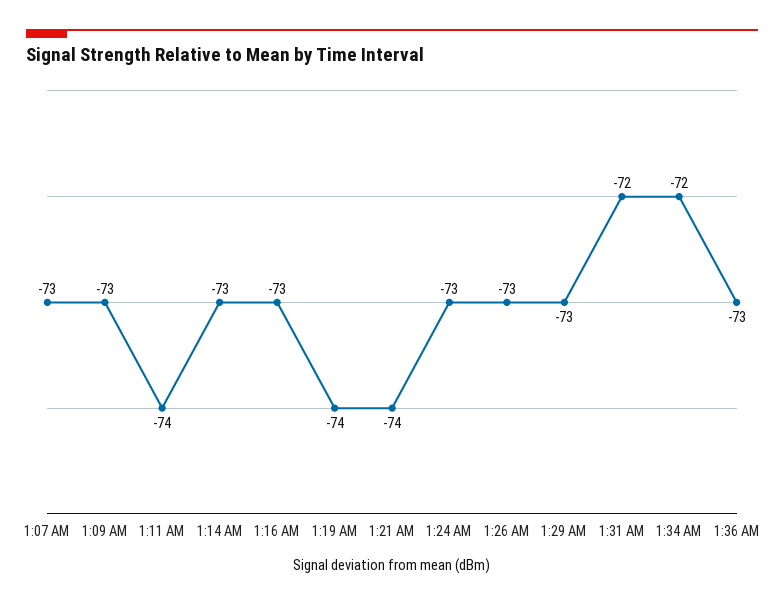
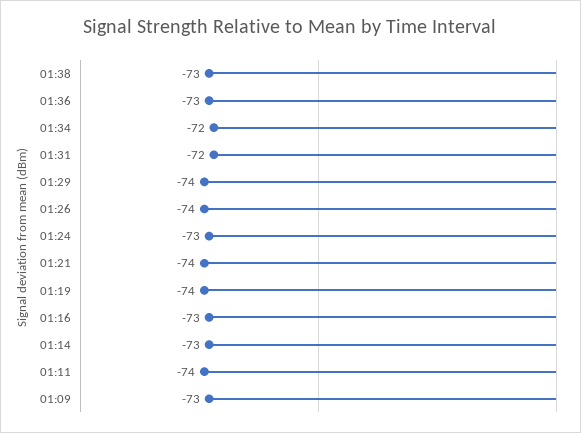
1:07 AM: -73 -> none
1:26 AM: -73 -> -74
1:29 AM: -73 -> -74
01:38: none -> -73

